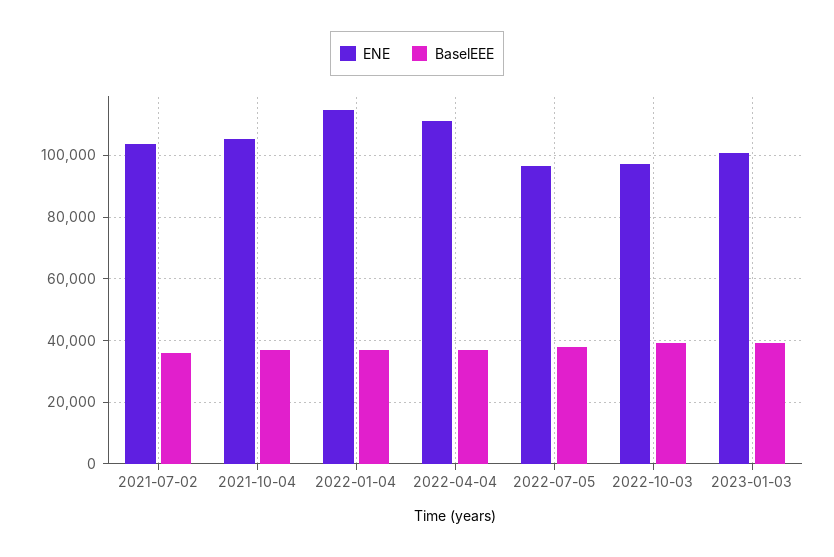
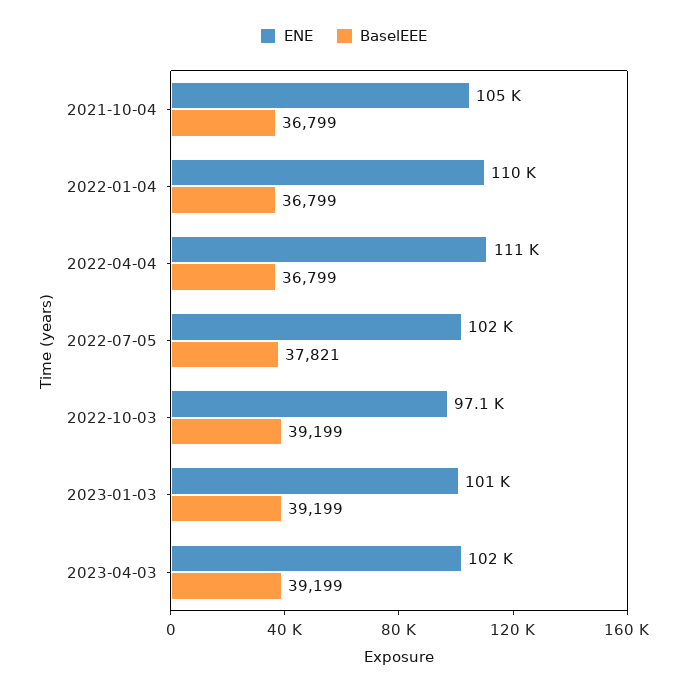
ENE, 2021-07-02: 104000 -> none
BaselEEE, 2021-07-02: 36000 -> none
ENE, 2022-01-04: 114000 -> 110000
ENE, 2022-07-05: 96000 -> 102000
ENE, 2023-04-03: none -> 102000
BaselEEE, 2023-04-03: none -> 39199

